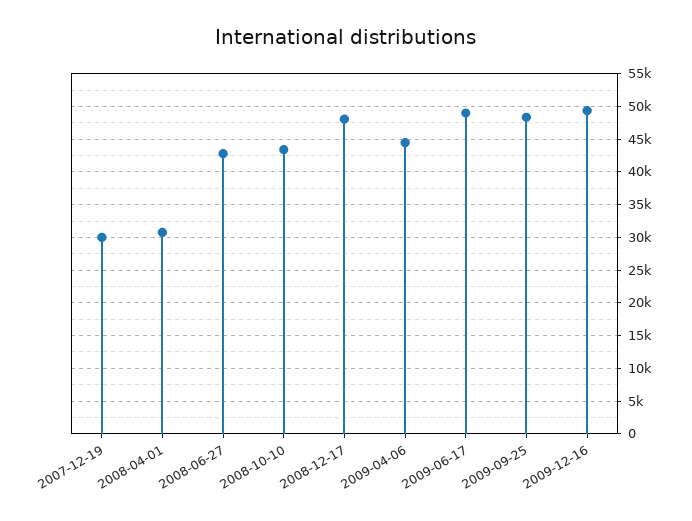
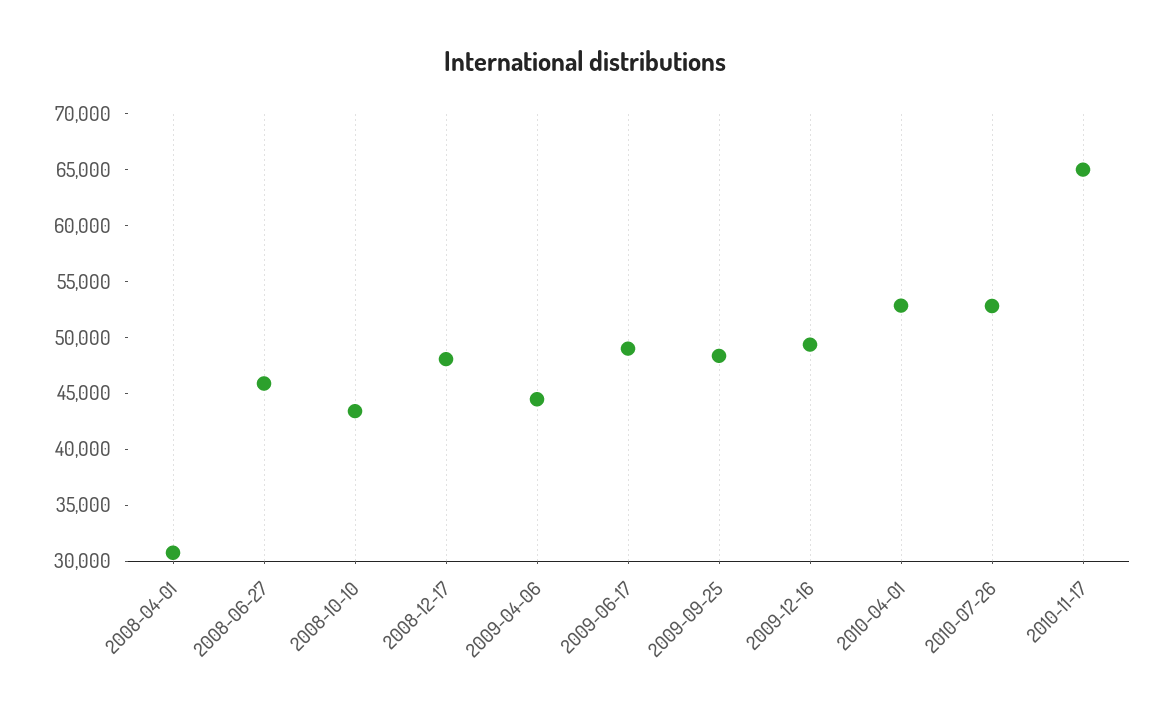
2007-12-19: 30000 -> none
2008-06-27: 43000 -> 46000
2010-04-01: none -> 53000
2010-07-26: none -> 53000
2010-11-17: none -> 65000

